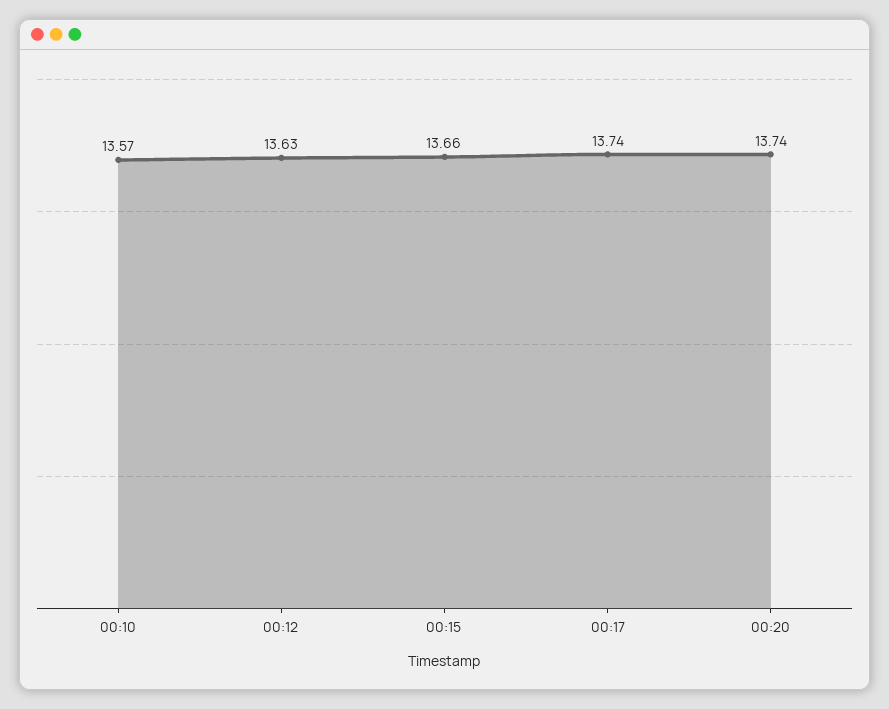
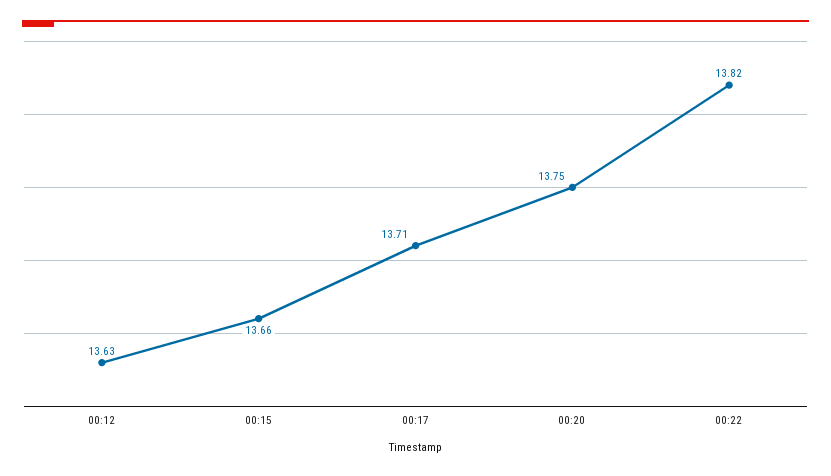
00:10: 13.57 -> none
00:17: 13.74 -> 13.71
00:20: 13.74 -> 13.75
00:22: none -> 13.82

